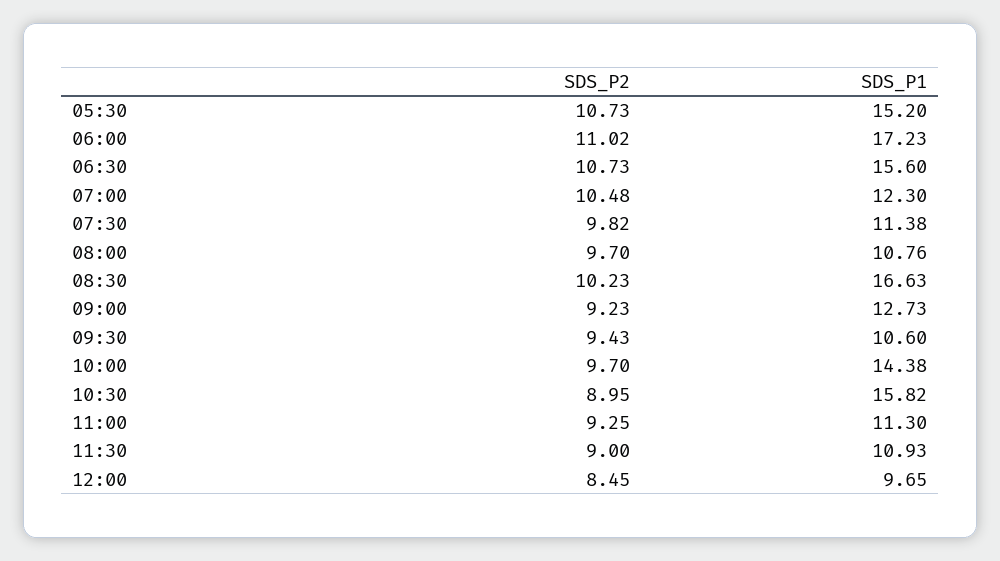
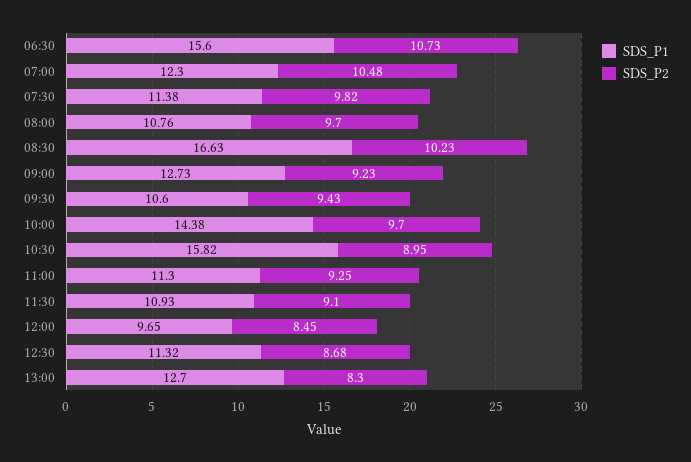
SDS_P2, 05:30: 10.73 -> none
SDS_P1, 05:30: 15.2 -> none
SDS_P2, 06:00: 11.02 -> none
SDS_P1, 06:00: 17.23 -> none
SDS_P2, 11:30: 9 -> 9.1
SDS_P1, 12:30: none -> 11.32
SDS_P2, 12:30: none -> 8.68
SDS_P1, 13:00: none -> 12.7
SDS_P2, 13:00: none -> 8.3

